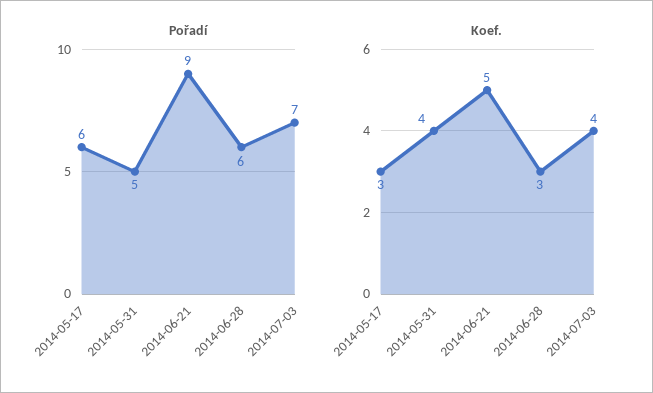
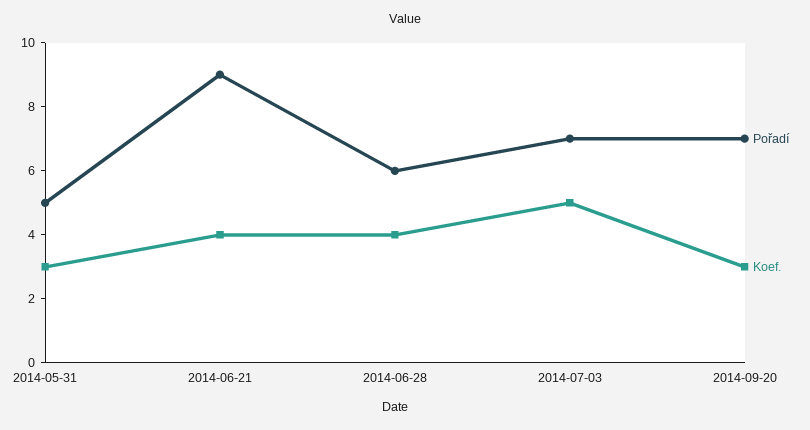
Pořadí, 2014-05-17: 6 -> none
Koef., 2014-05-17: 3 -> none
Koef., 2014-05-31: 4 -> 3
Koef., 2014-06-21: 5 -> 4
Koef., 2014-06-28: 3 -> 4
Koef., 2014-07-03: 4 -> 5
Pořadí, 2014-09-20: none -> 7
Koef., 2014-09-20: none -> 3

